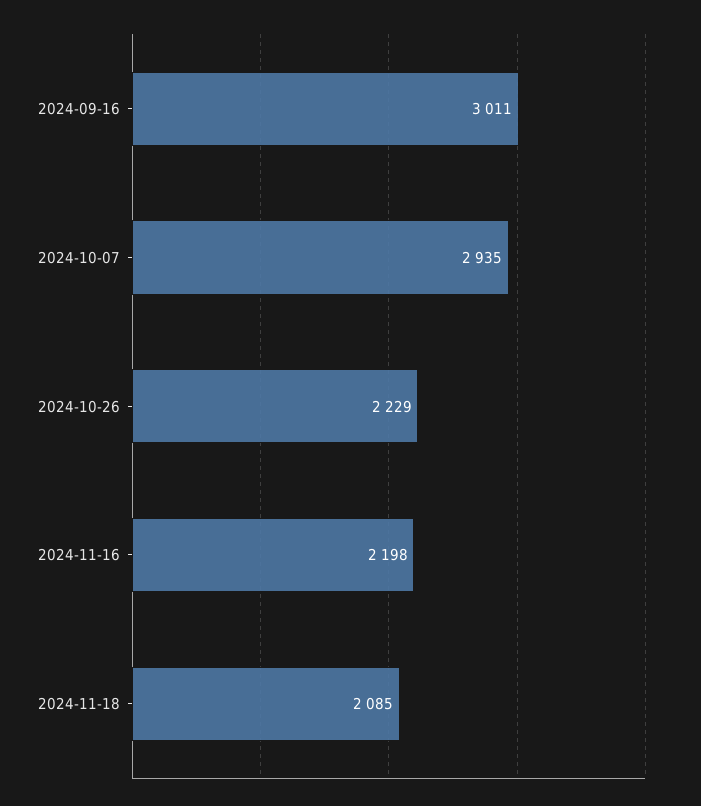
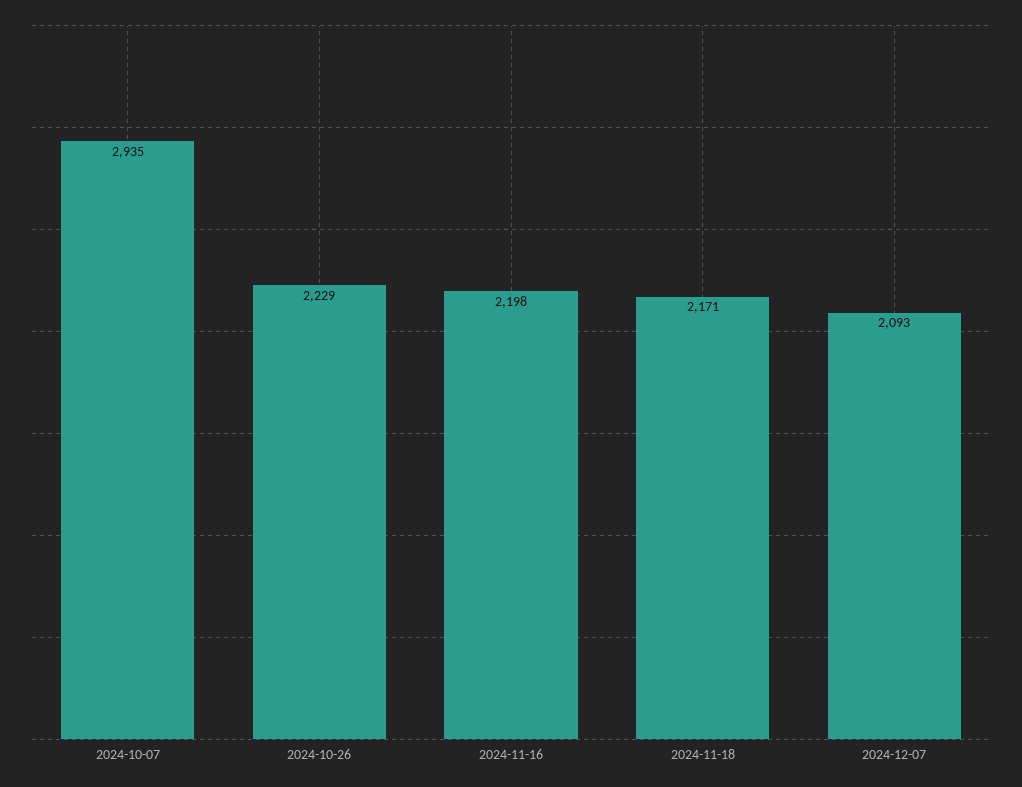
2024-09-16: 3011 -> none
2024-11-18: 2085 -> 2171
2024-12-07: none -> 2093

